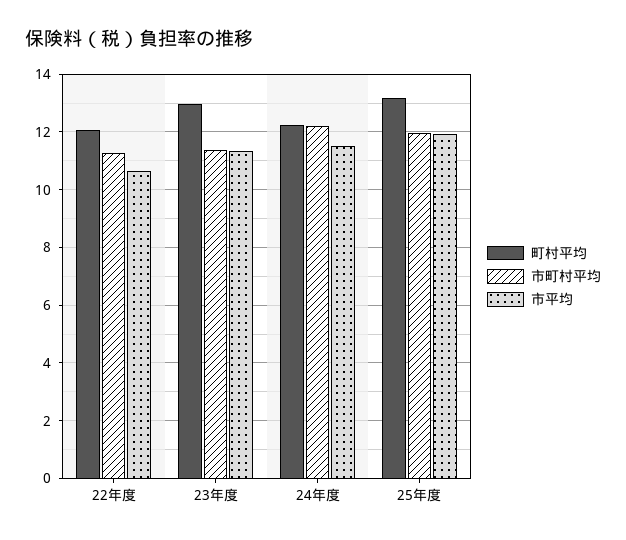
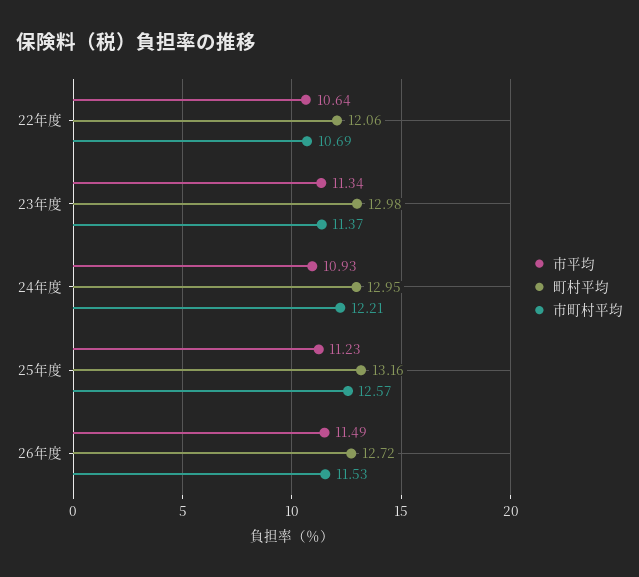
市町村平均, 22年度: 11.25 -> 10.69
町村平均, 24年度: 12.25 -> 12.95
市平均, 24年度: 11.5 -> 10.93
市町村平均, 25年度: 12 -> 12.57
市平均, 25年度: 12 -> 11.23
市平均, 26年度: none -> 11.49
町村平均, 26年度: none -> 12.72
市町村平均, 26年度: none -> 11.53

